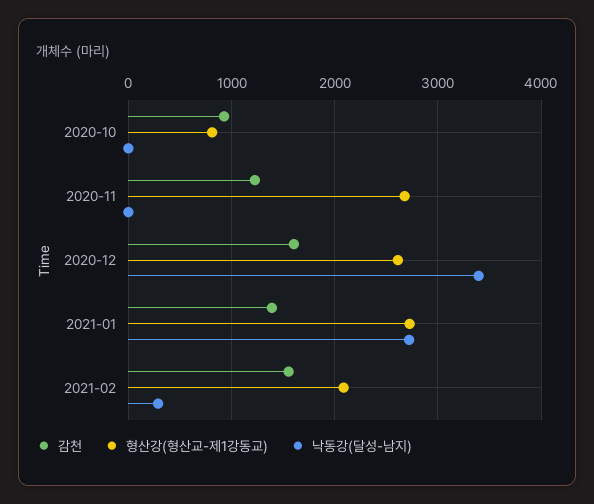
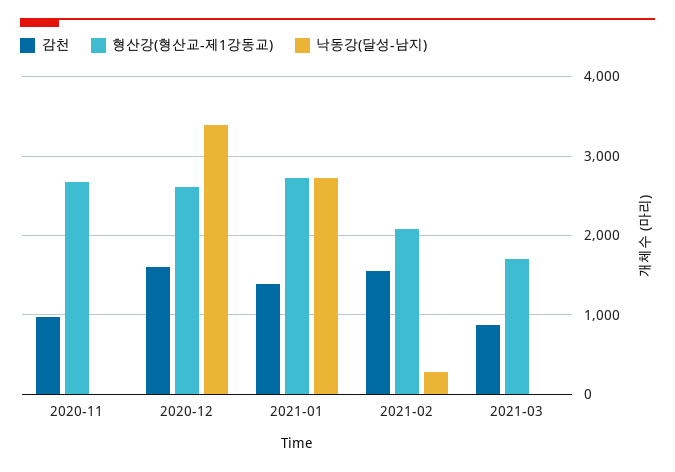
감천, 2020-10: 900 -> none
형산강(형산교-제1강동교), 2020-10: 800 -> none
낙동강(달성-남지), 2020-10: 0 -> none
감천, 2020-11: 1200 -> 1000
감천, 2021-03: none -> 900
형산강(형산교-제1강동교), 2021-03: none -> 1700
낙동강(달성-남지), 2021-03: none -> 0

